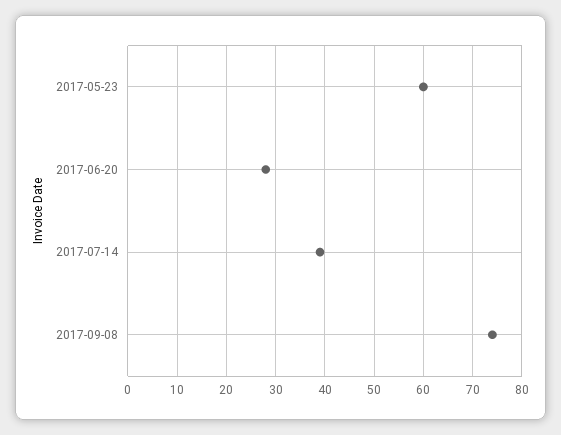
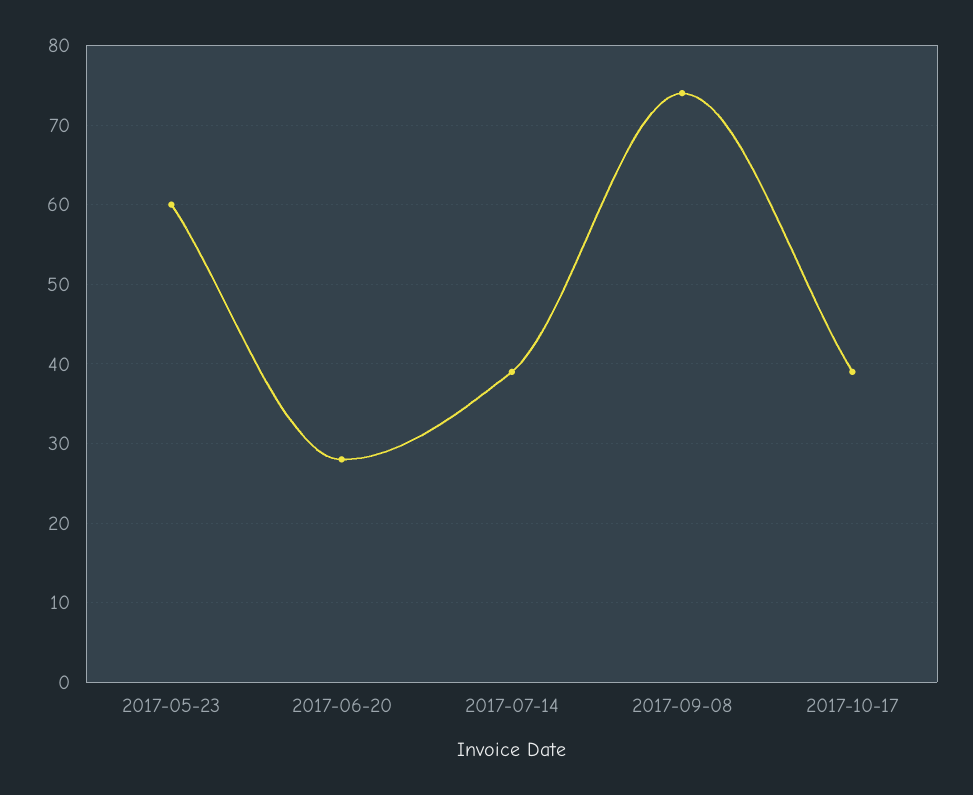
2017-10-17: none -> 39

